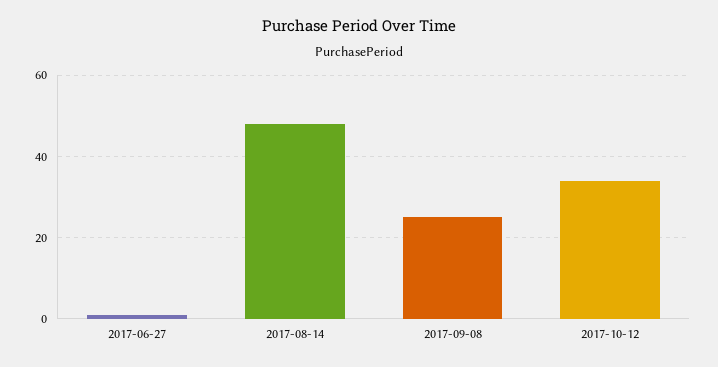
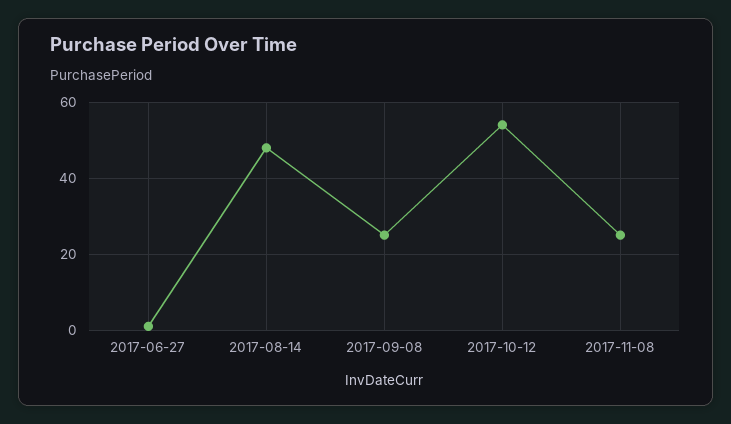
2017-10-12: 35 -> 55
2017-11-08: none -> 25

